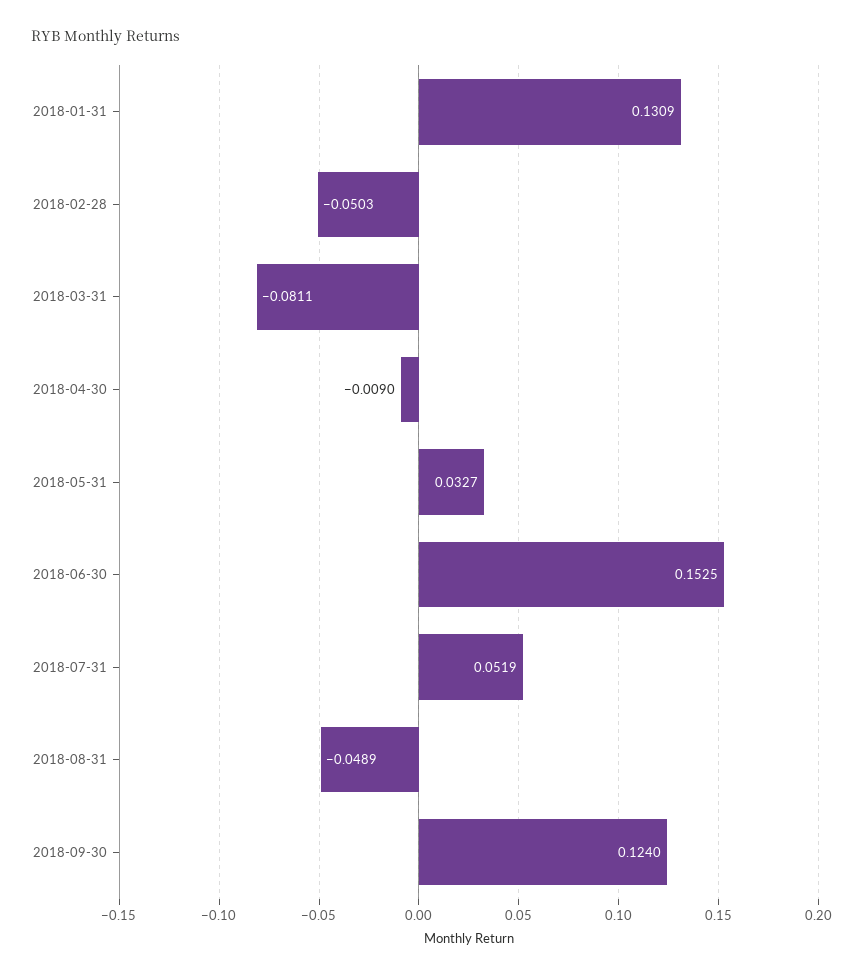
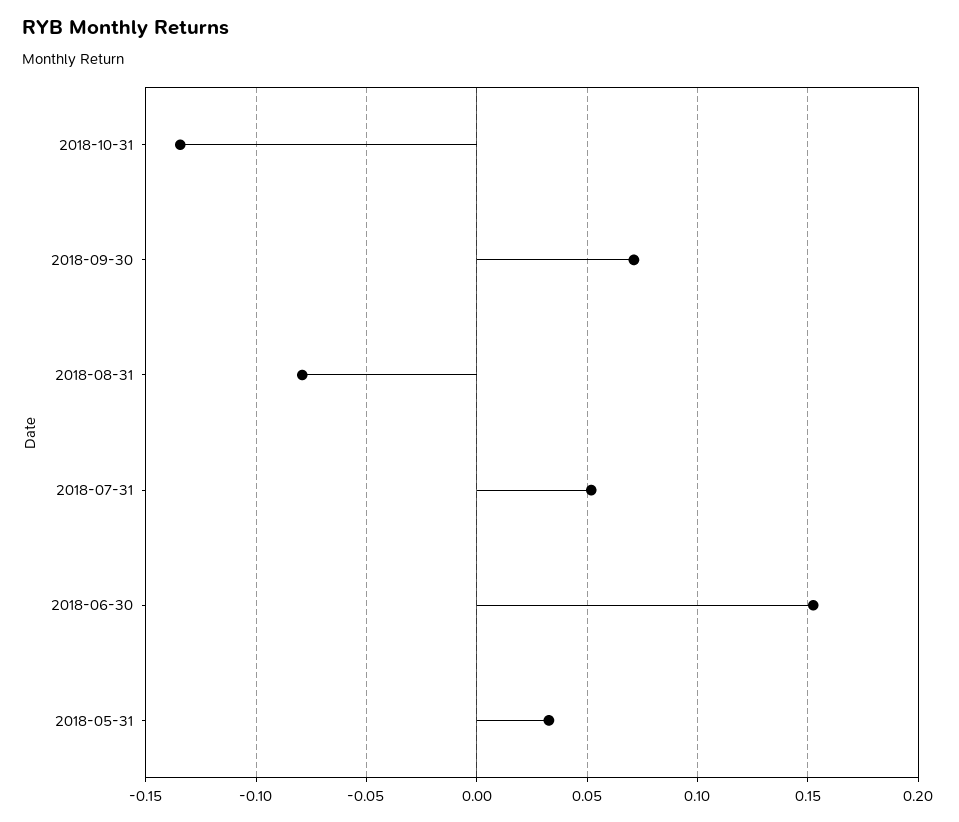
2018-01-31: 0.1309 -> none
2018-02-28: -0.0503 -> none
2018-03-31: -0.0811 -> none
2018-04-30: -0.009 -> none
2018-08-31: -0.0489 -> -0.08
2018-09-30: 0.124 -> 0.07
2018-10-31: none -> -0.135

